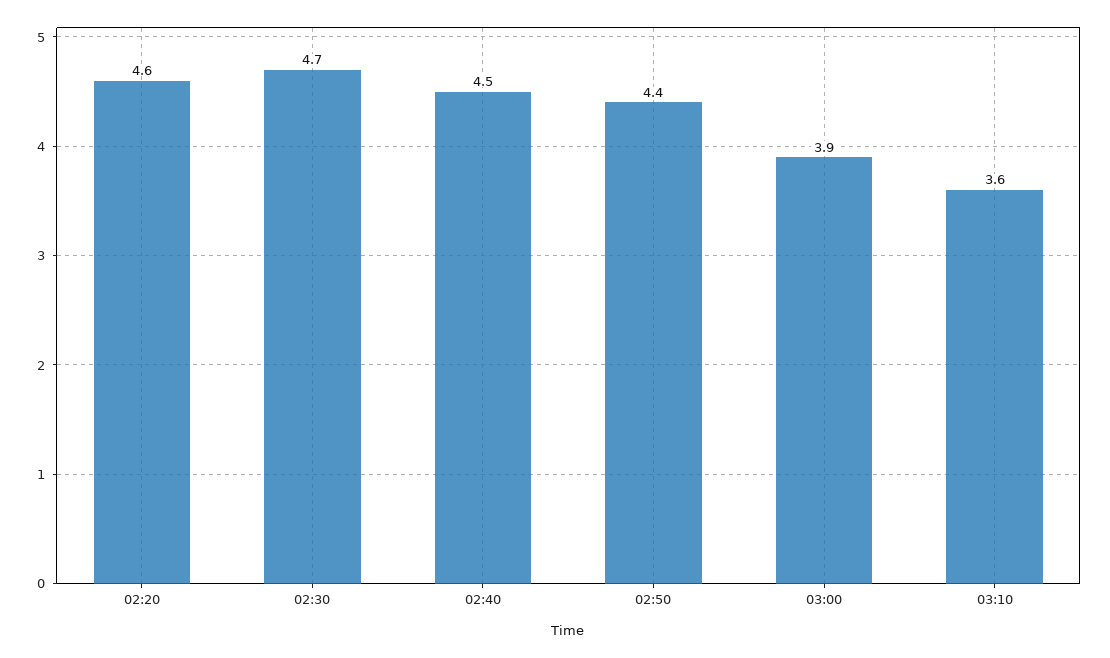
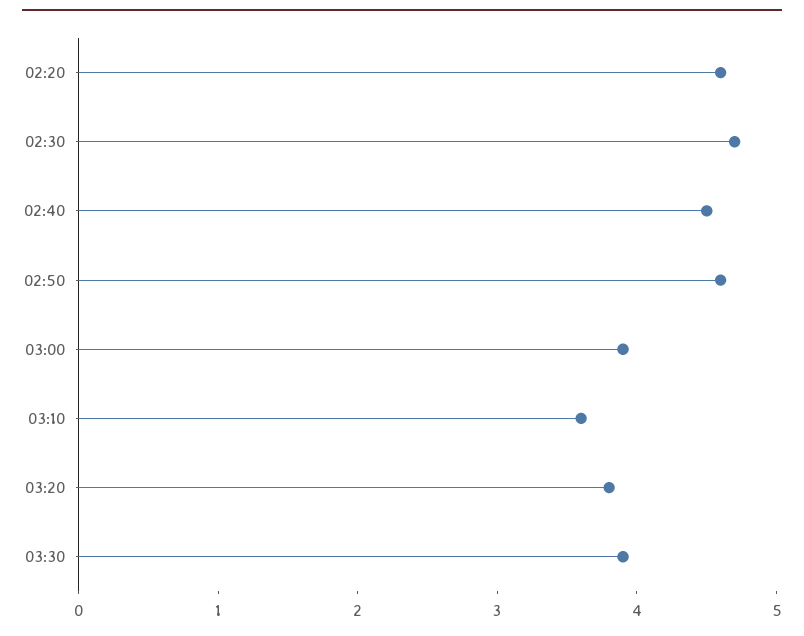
02:50: 4.4 -> 4.6
03:20: none -> 3.8
03:30: none -> 3.9

